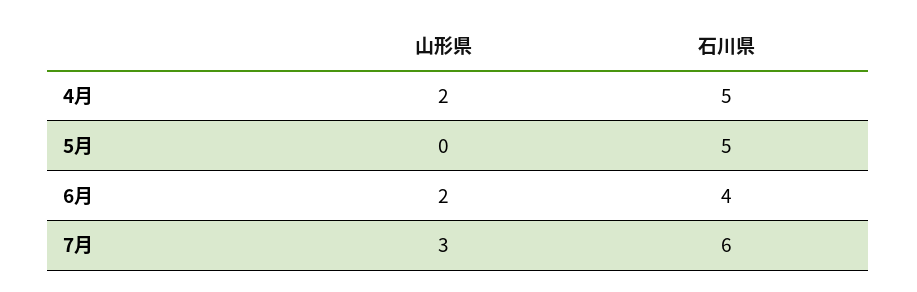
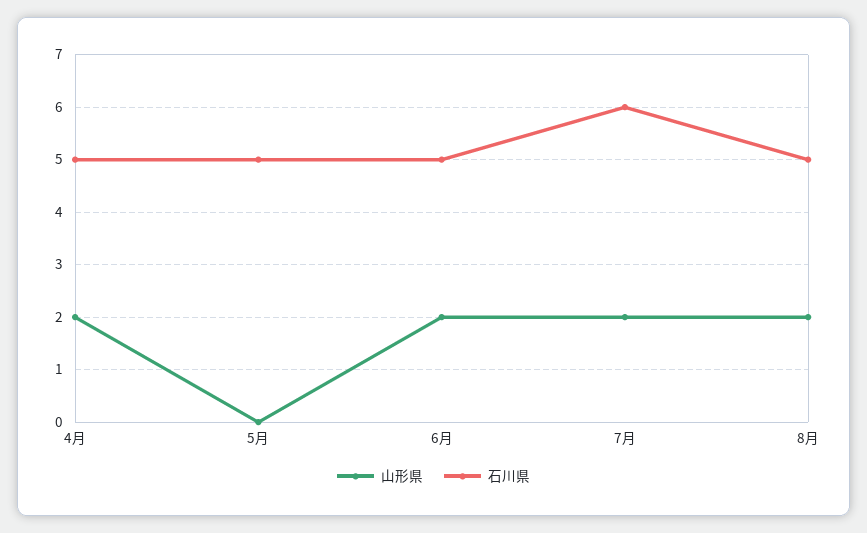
石川県, 6月: 4 -> 5
山形県, 7月: 3 -> 2
山形県, 8月: none -> 2
石川県, 8月: none -> 5

